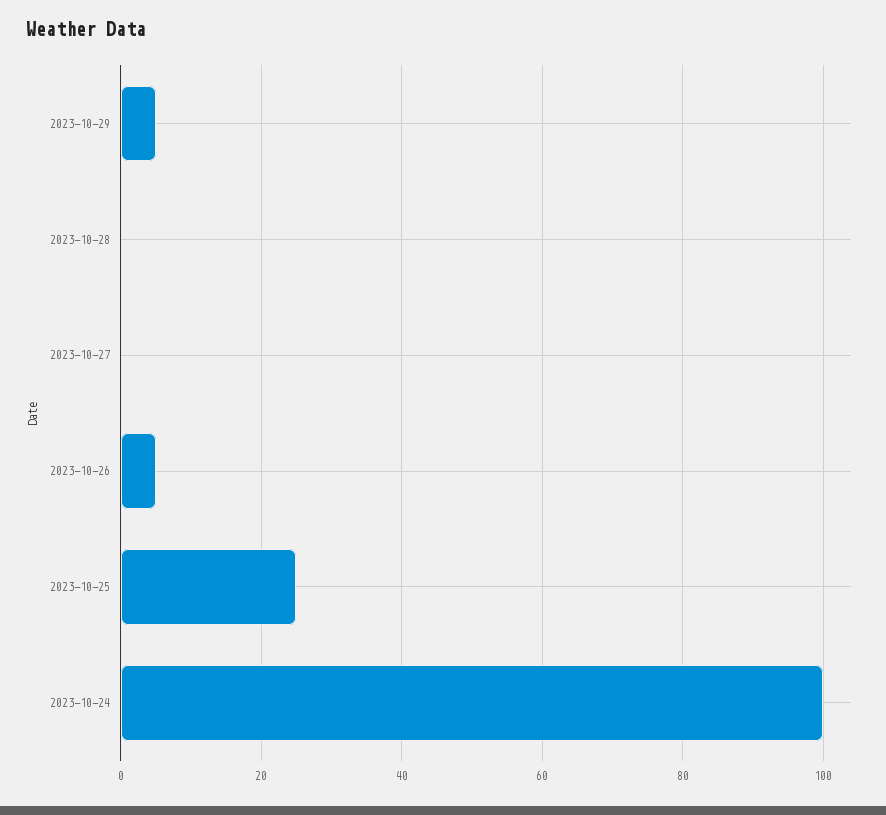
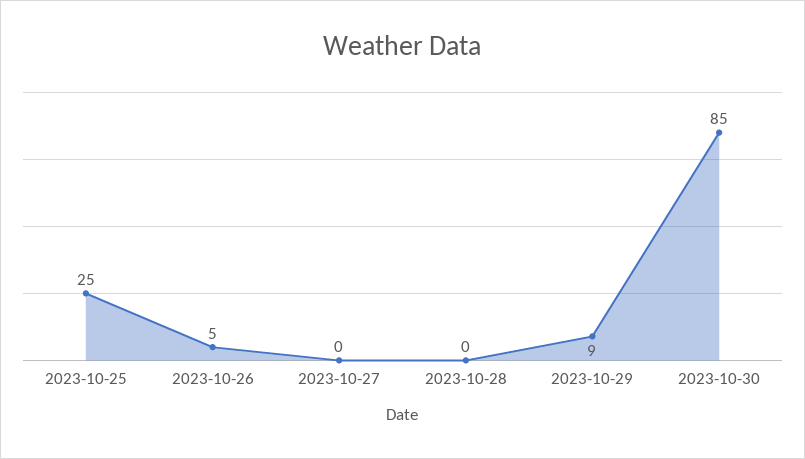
2023-10-29: 5 -> 9
2023-10-24: 100 -> none
2023-10-30: none -> 85

